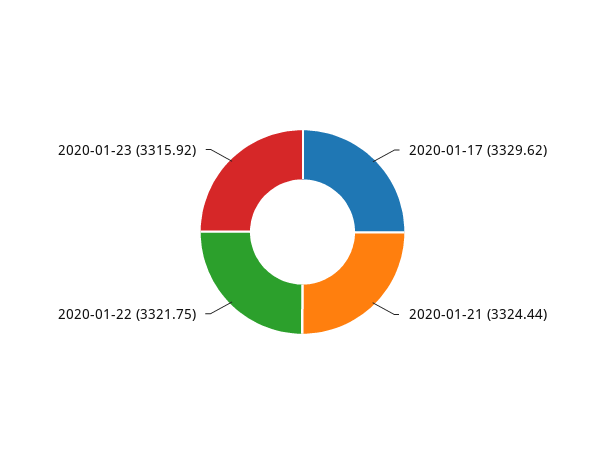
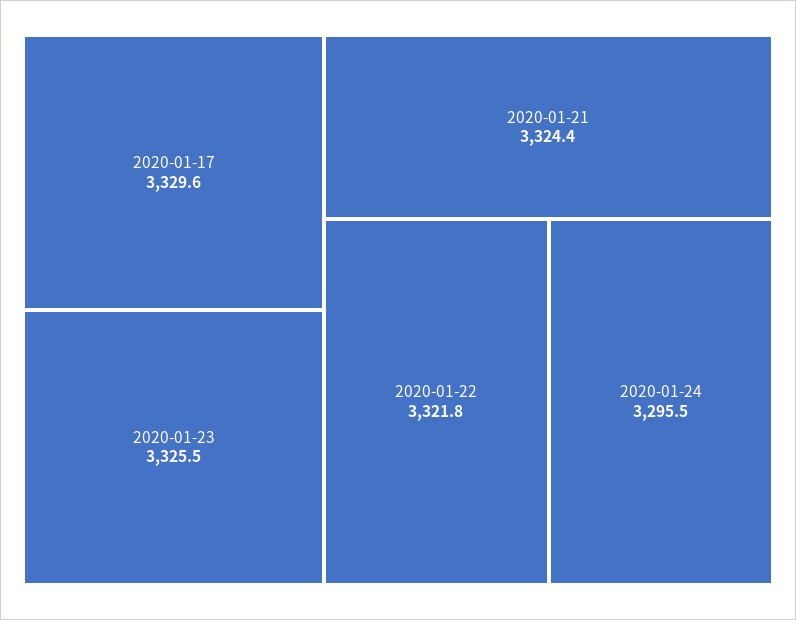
2020-01-23: 3315.92 -> 3325.5
2020-01-24: none -> 3295.5

